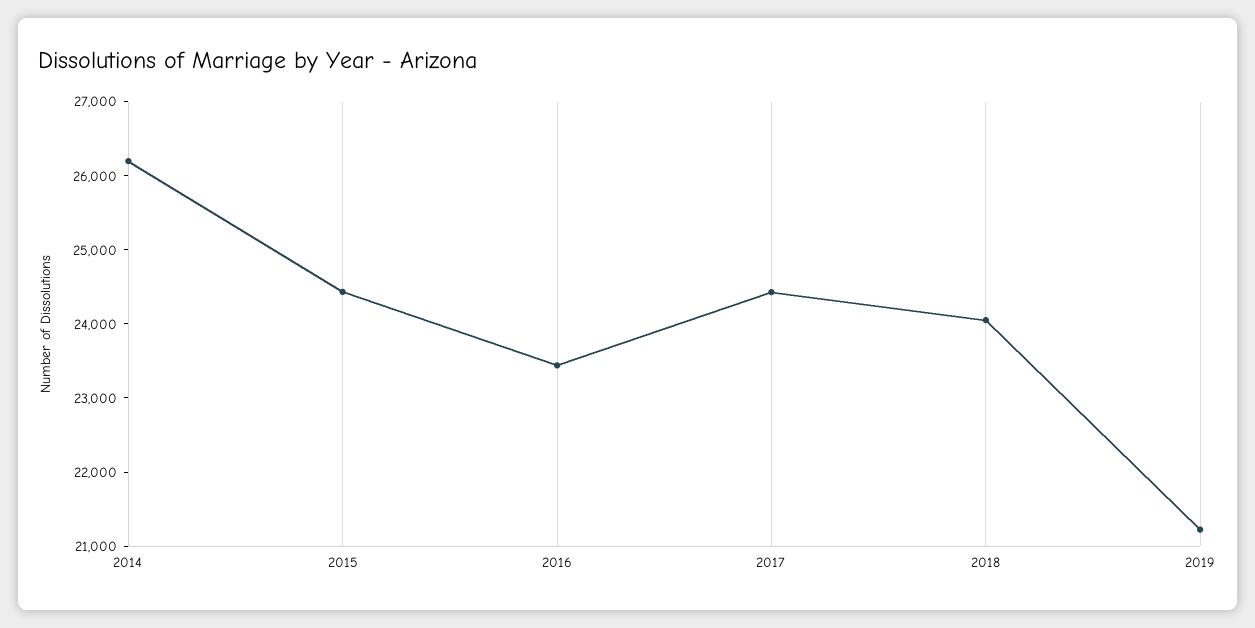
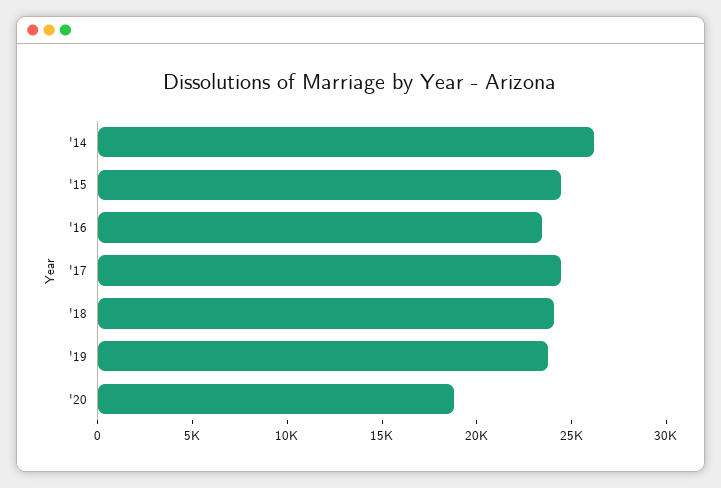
2019: 21200 -> 24000
'20: none -> 19000

